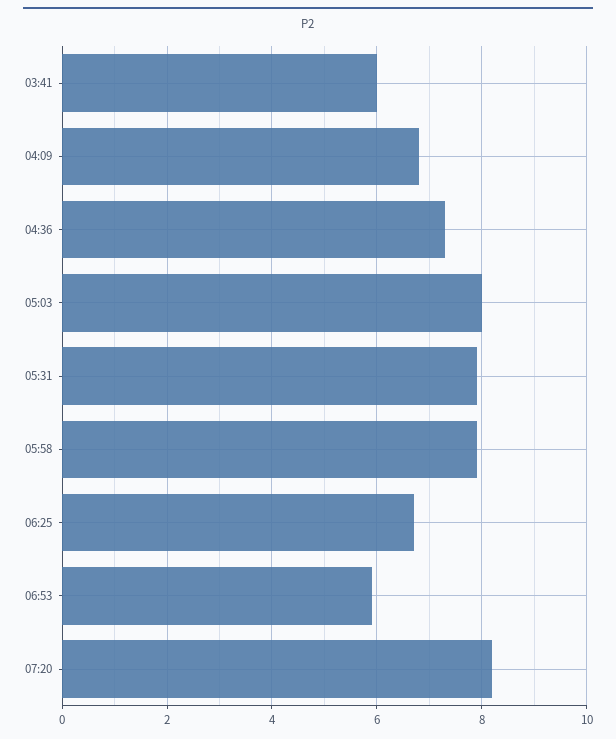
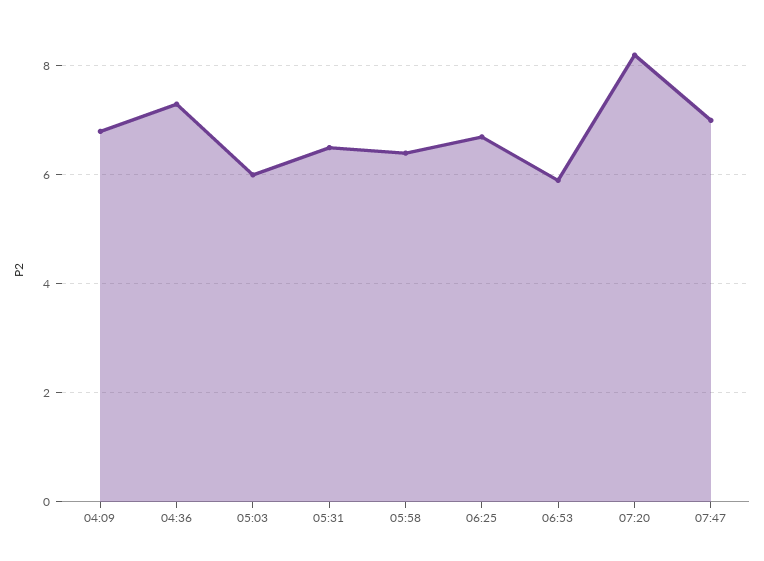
03:41: 6 -> none
05:03: 8 -> 6
05:31: 8 -> 6.5
05:58: 8 -> 6.5
07:47: none -> 7

